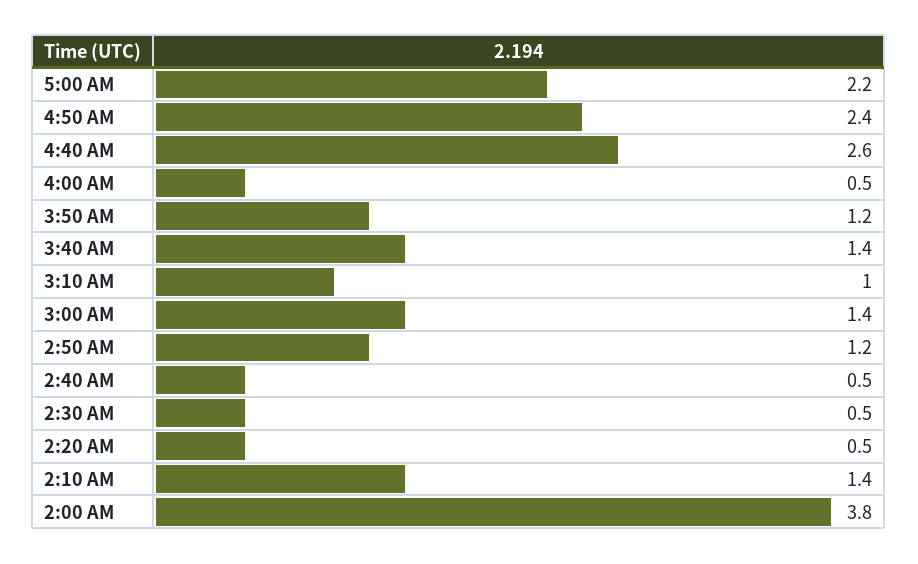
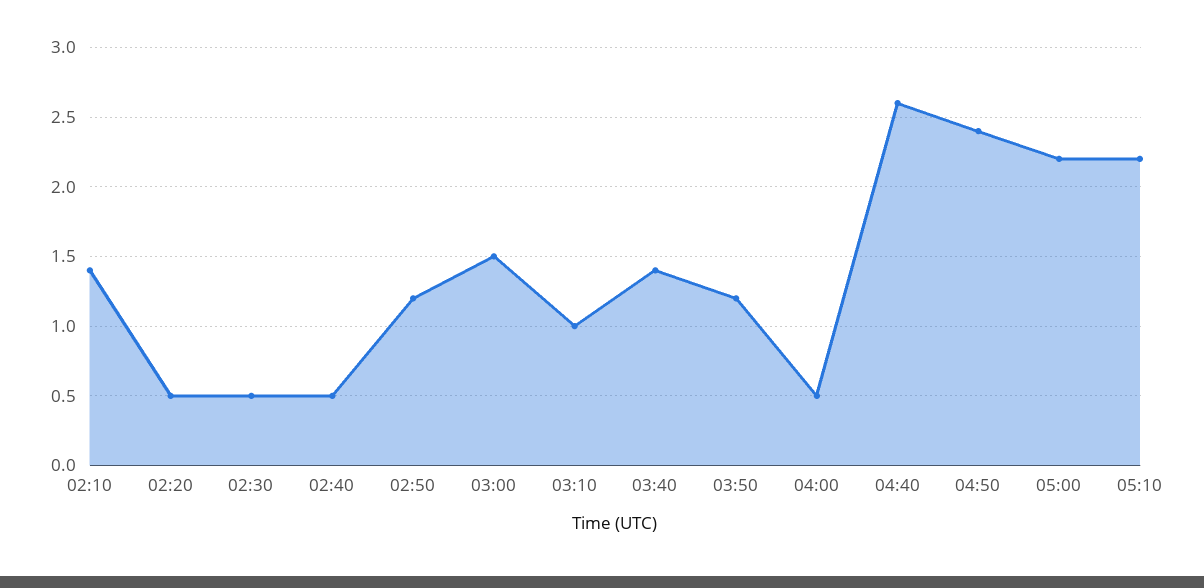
3:00 AM: 1.4 -> 1.5
2:00 AM: 3.8 -> none
05:10: none -> 2.2

